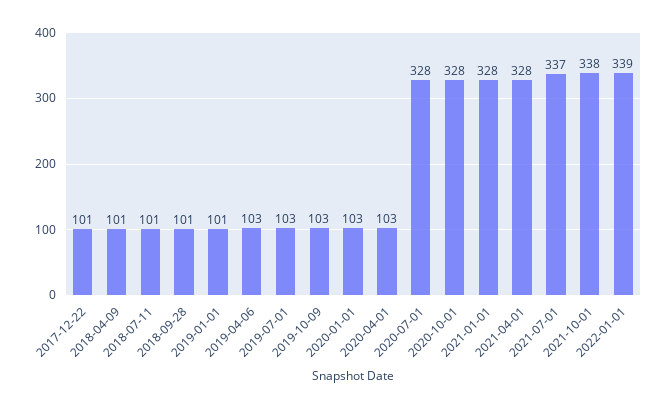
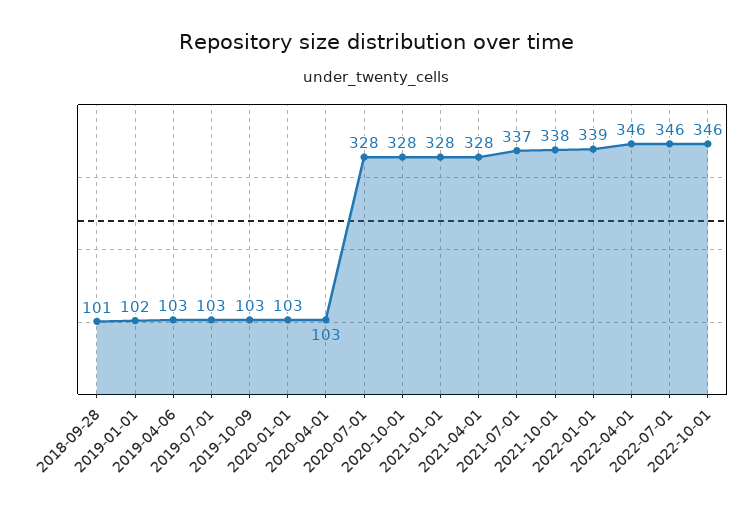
2017-12-22: 101 -> none
2018-04-09: 101 -> none
2018-07-11: 101 -> none
2019-01-01: 101 -> 102
2022-04-01: none -> 346
2022-07-01: none -> 346
2022-10-01: none -> 346

